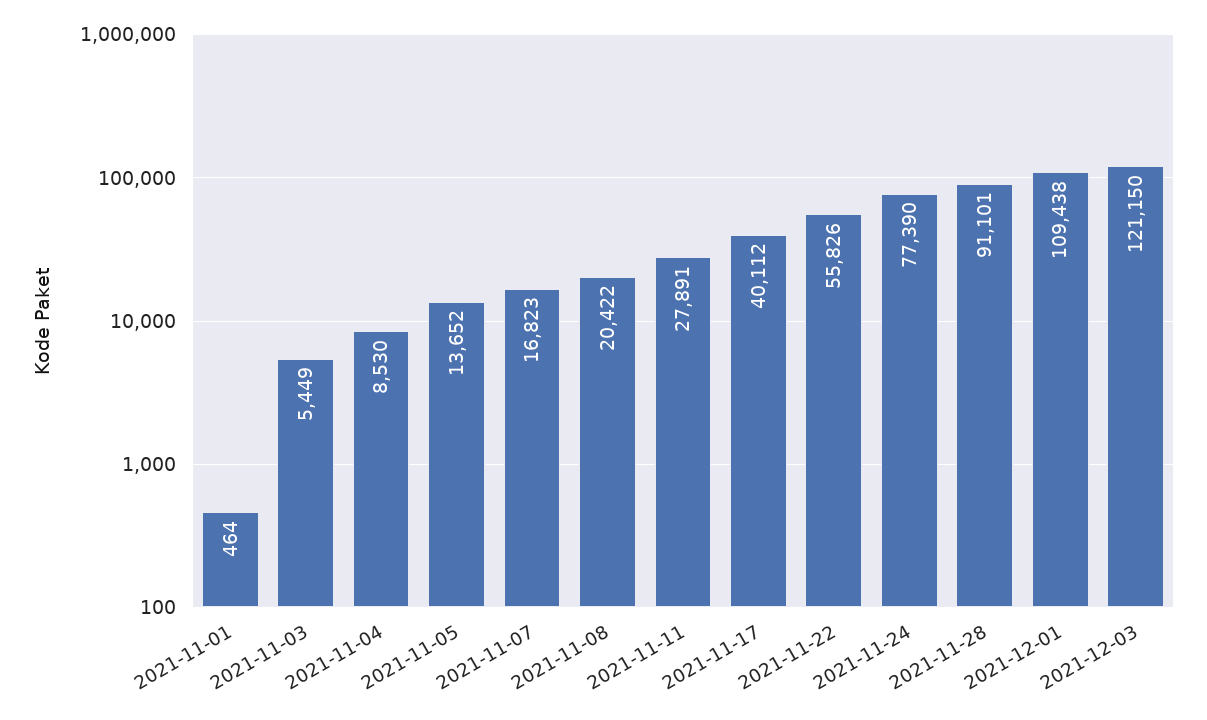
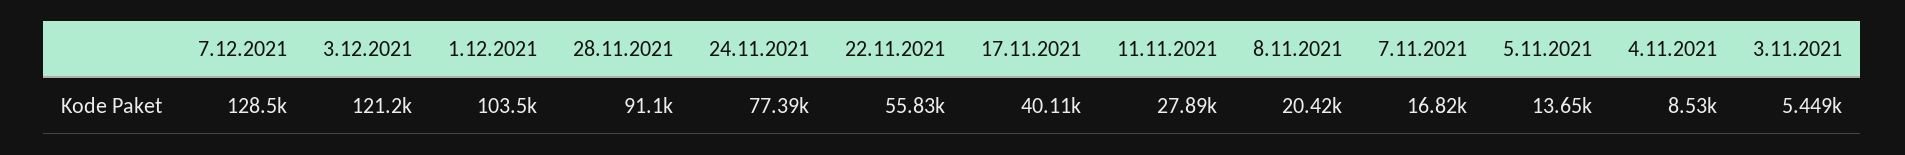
2021-11-01: 464 -> none
2021-12-01: 109438 -> 103500
7.12.2021: none -> 128500

